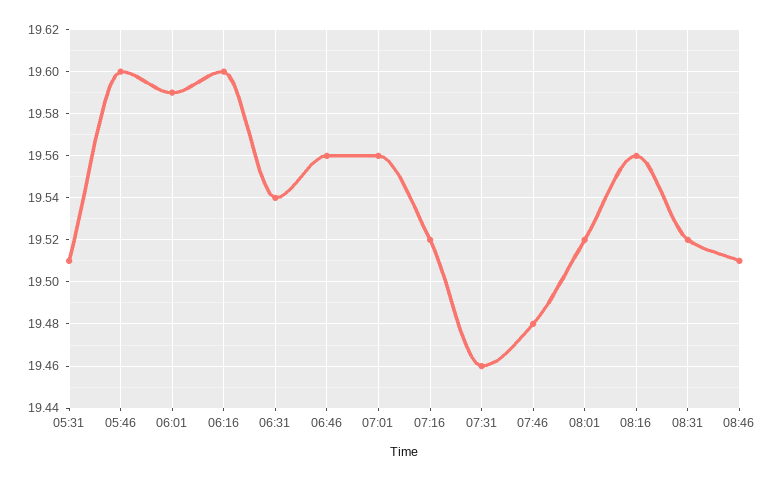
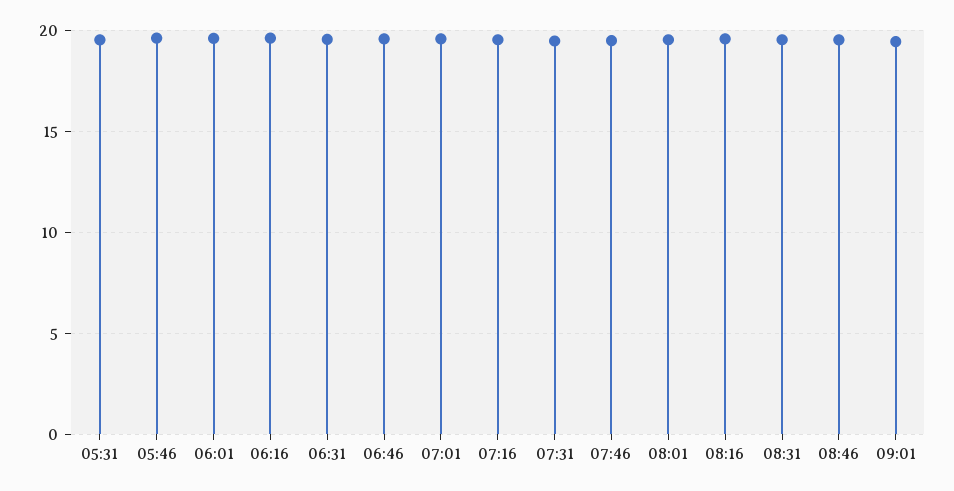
09:01: none -> 19.5

